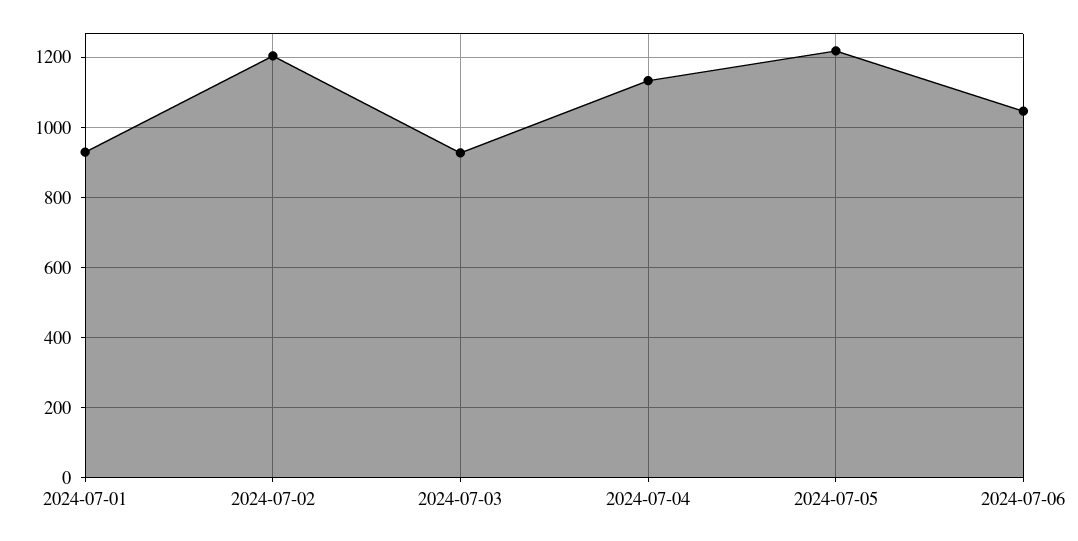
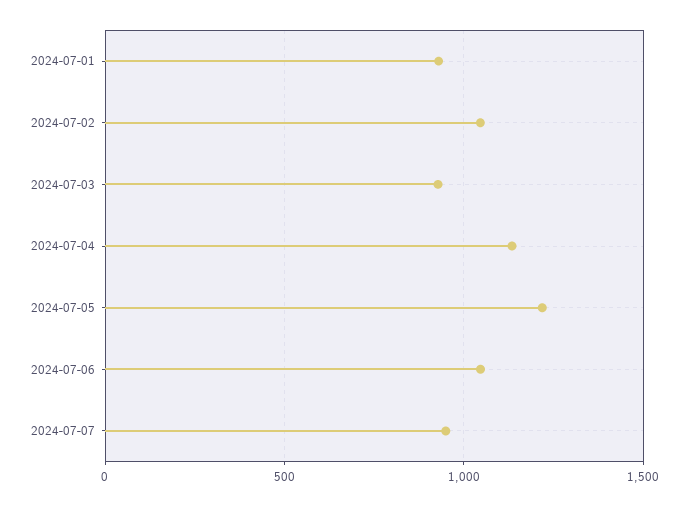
2024-07-02: 1200 -> 1050
2024-07-07: none -> 950

